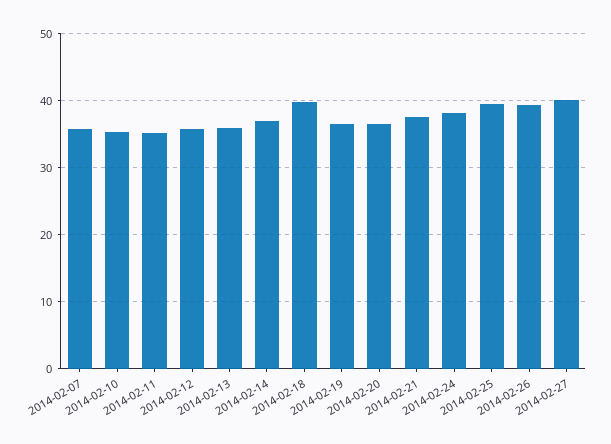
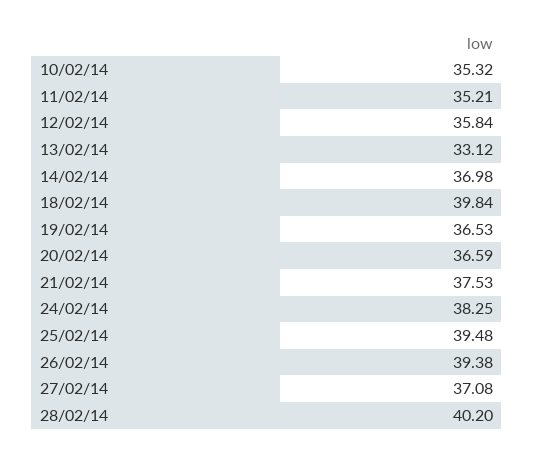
2014-02-07: 36 -> none
2014-02-13: 36 -> 33.12
2014-02-27: 40 -> 37.08
28/02/14: none -> 40.2

